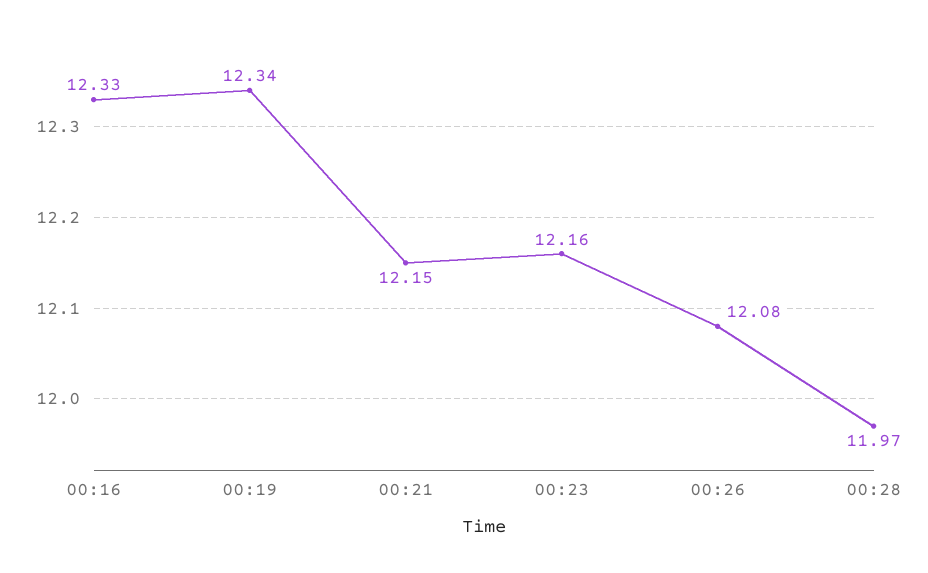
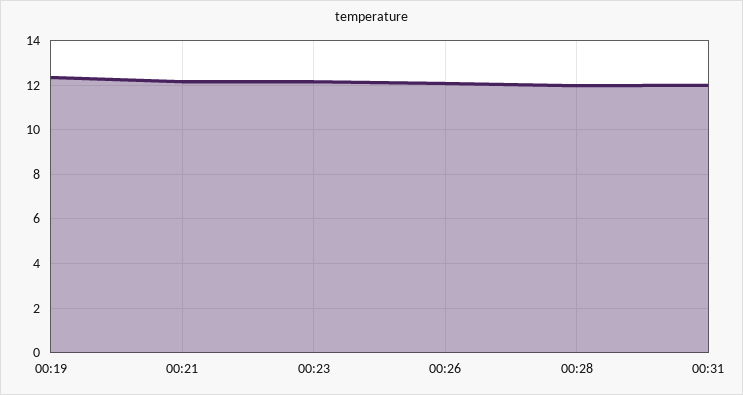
00:16: 12.33 -> none
00:31: none -> 12

